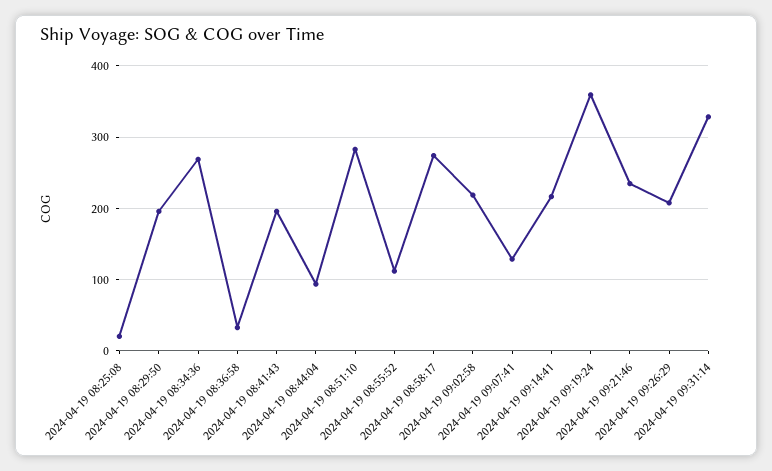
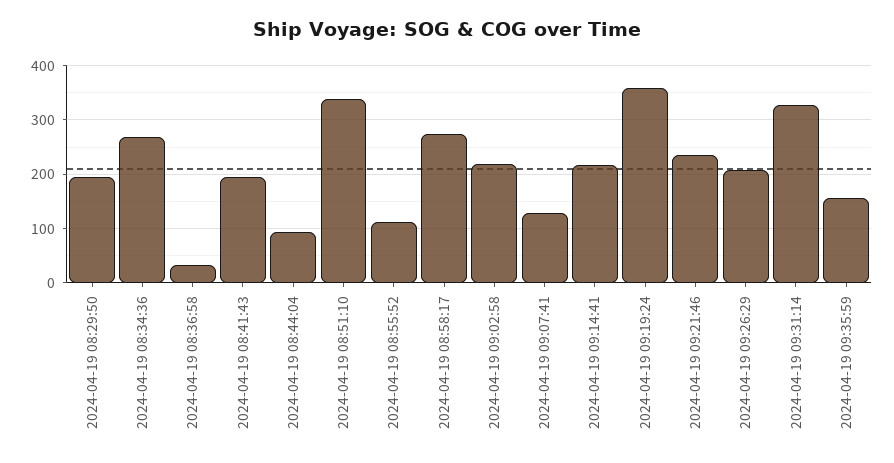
2024-04-19 08:25:08: 20 -> none
2024-04-19 08:51:10: 280 -> 340
2024-04-19 09:35:59: none -> 160

